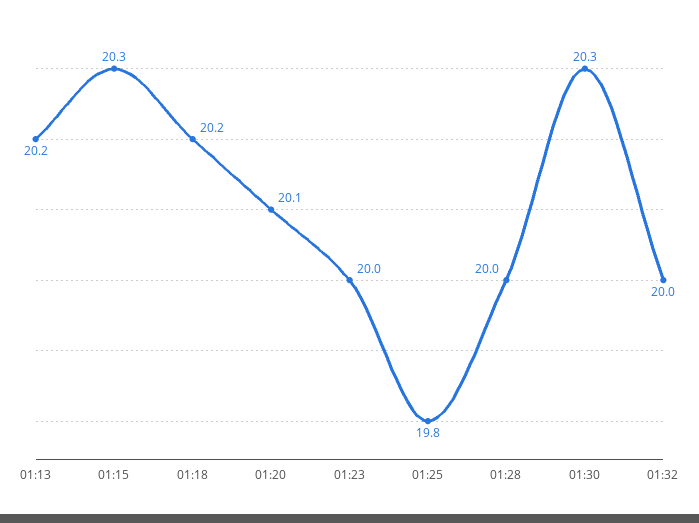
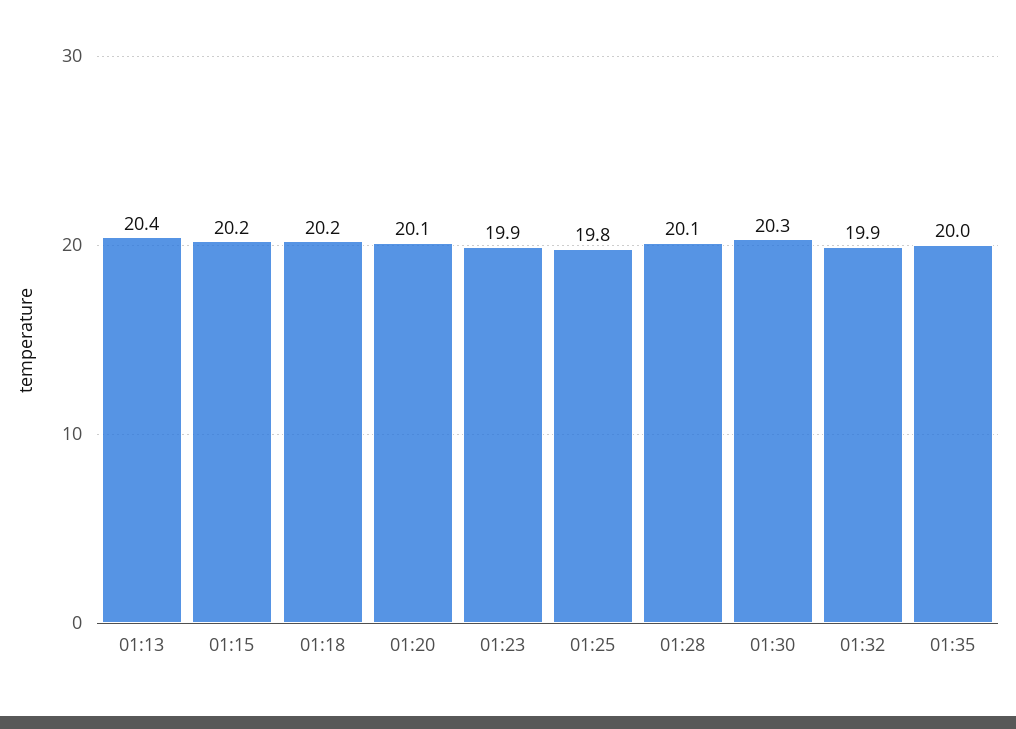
01:13: 20.2 -> 20.4
01:15: 20.3 -> 20.2
01:23: 20 -> 19.9
01:28: 20 -> 20.1
01:32: 20 -> 19.9
01:35: none -> 20

